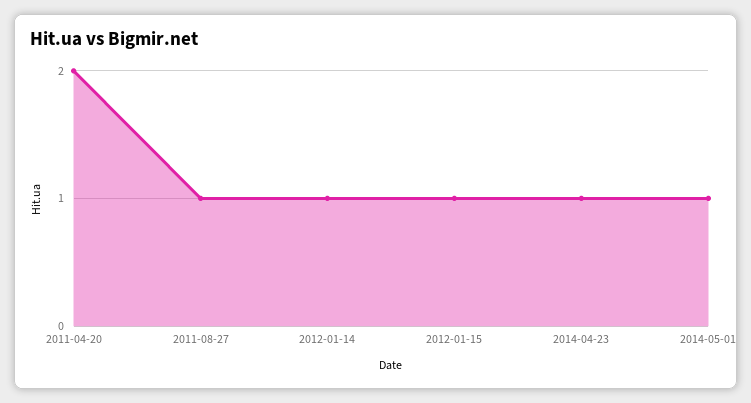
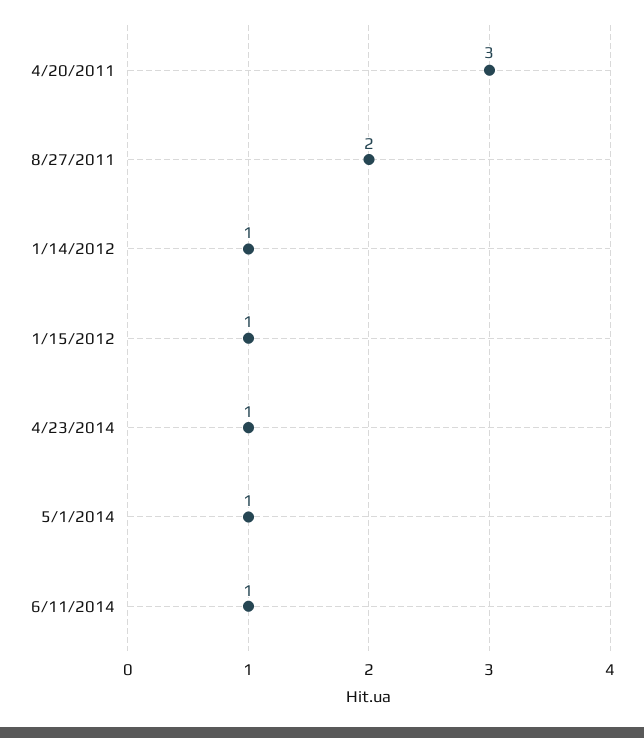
2011-04-20: 2 -> 3
2011-08-27: 1 -> 2
6/11/2014: none -> 1

